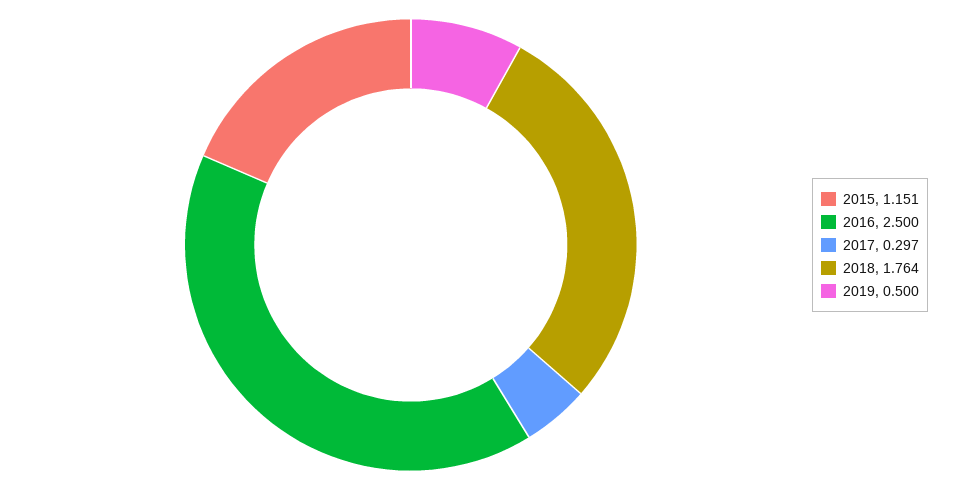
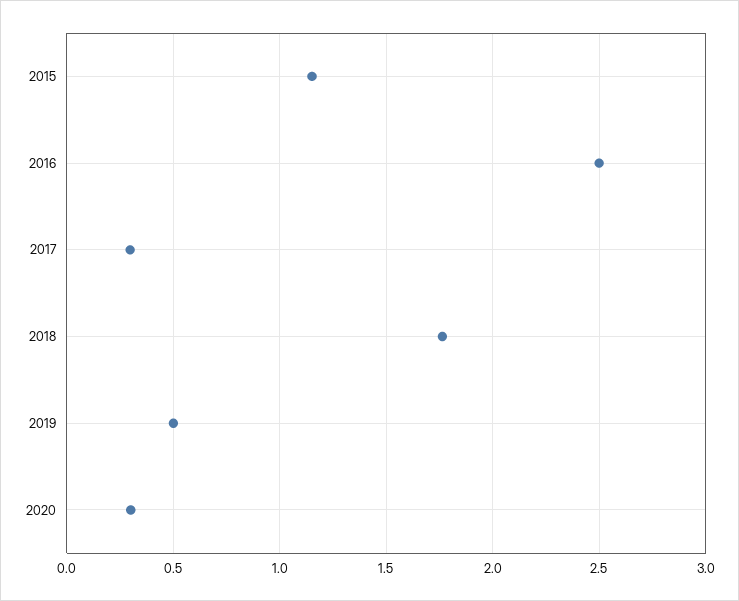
2020: none -> 0.3

